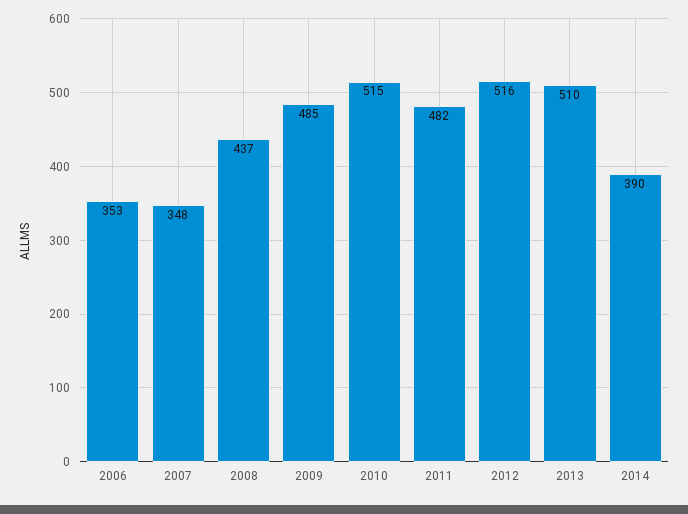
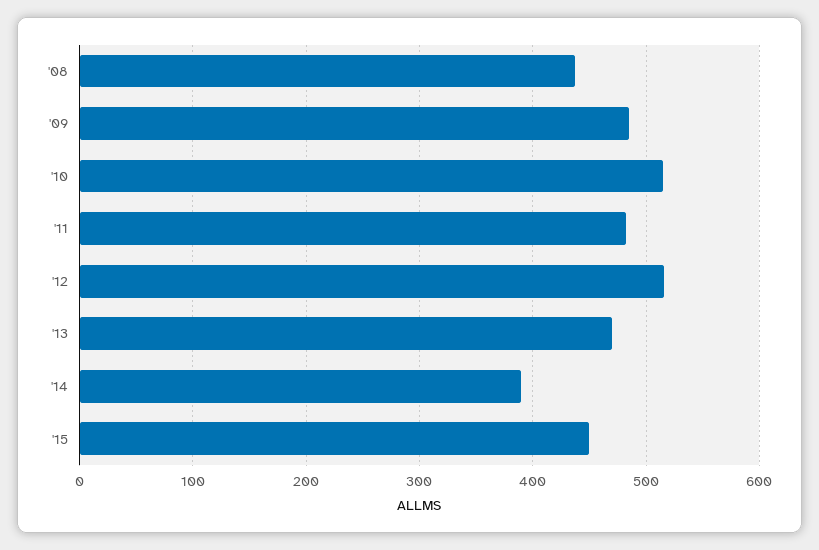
2006: 353 -> none
2007: 348 -> none
2013: 510 -> 470
'15: none -> 450

